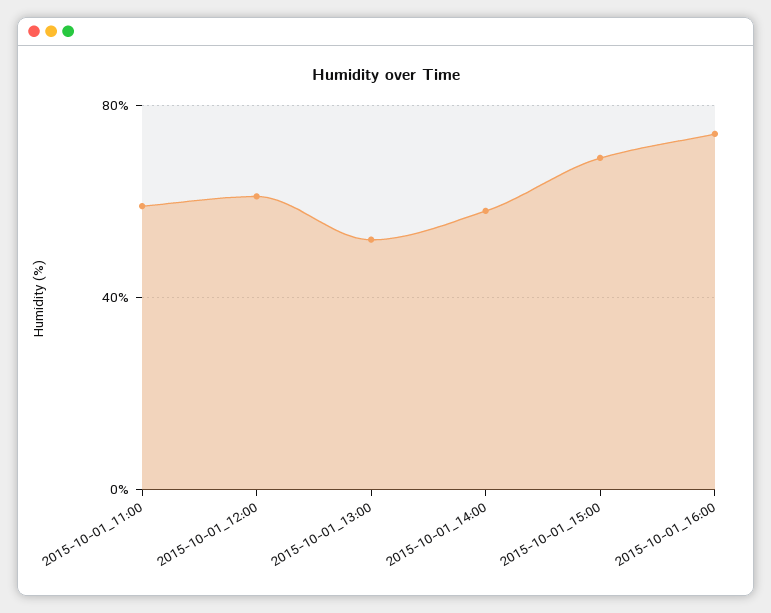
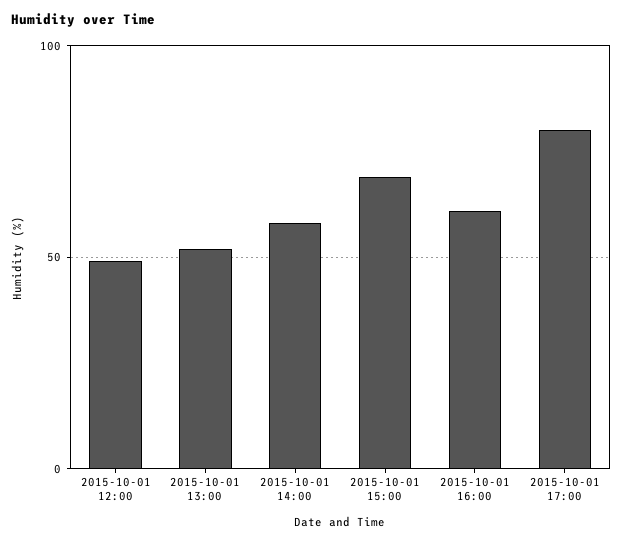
2015-10-01_11:00: 60 -> none
2015-10-01_12:00: 60 -> 50
2015-10-01_16:00: 75 -> 60
2015-10-01 17:00: none -> 80

